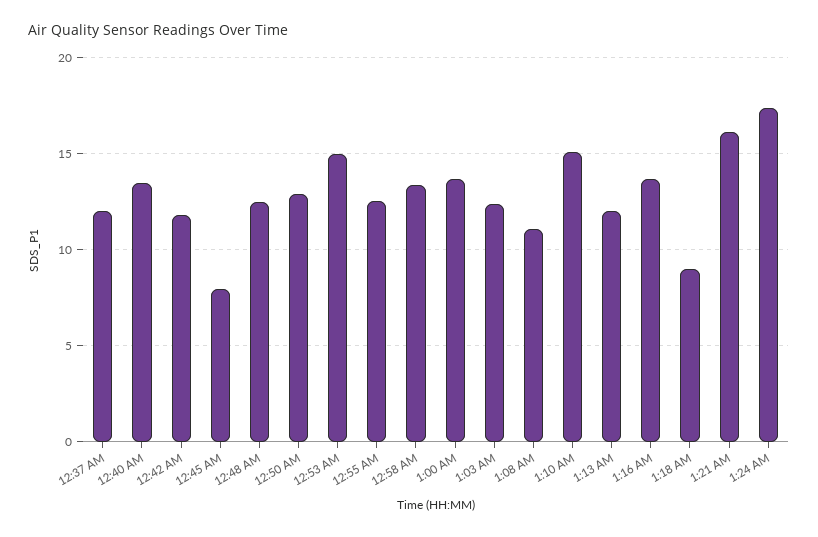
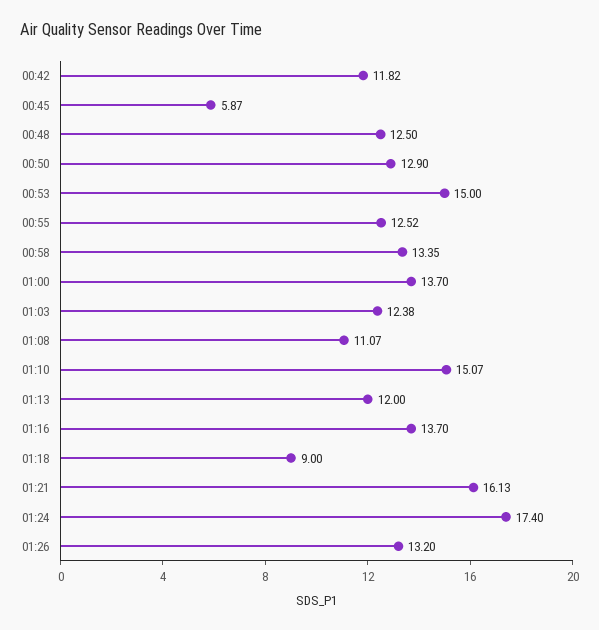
12:37 AM: 12 -> none
12:40 AM: 13.5 -> none
12:45 AM: 8 -> 5.87
01:26: none -> 13.2

